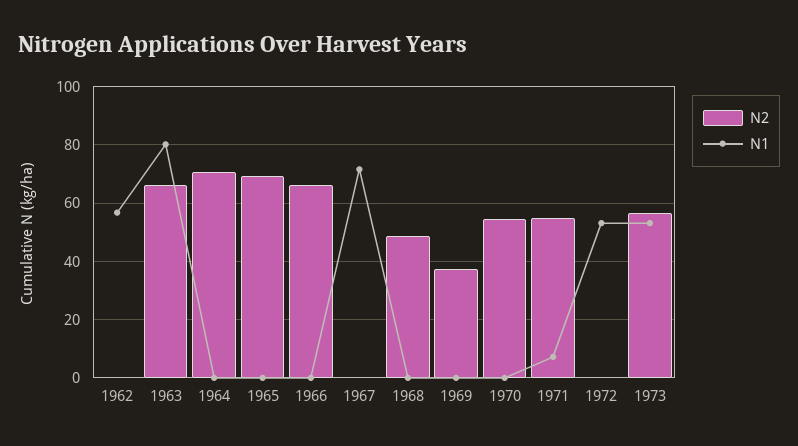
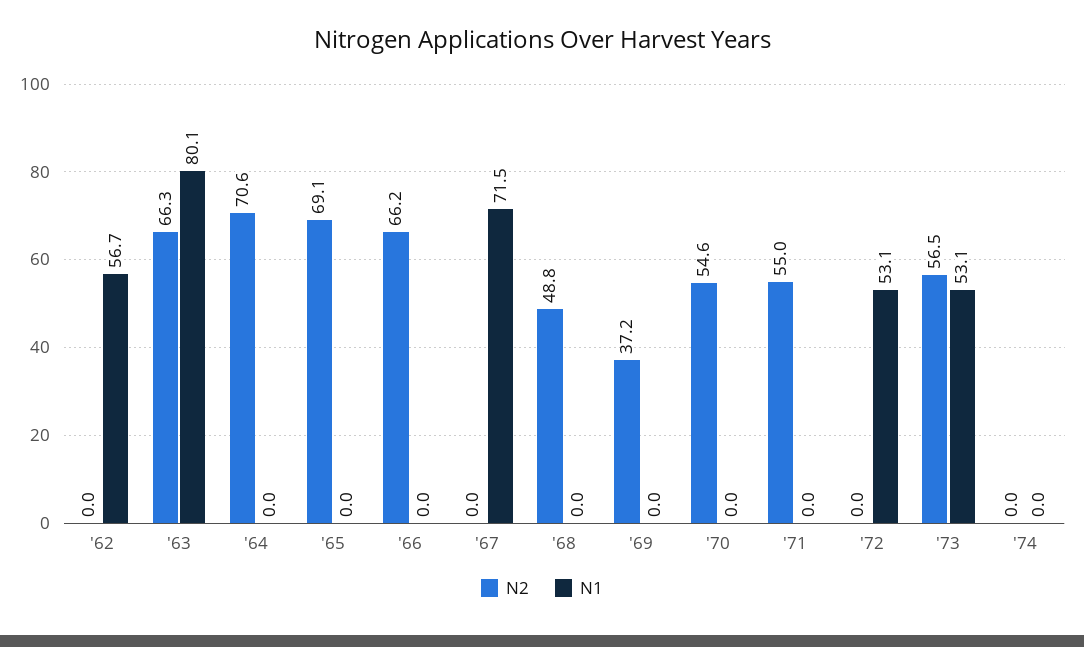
N1, 1971: 7.5 -> 0
N2, '74: none -> 0
N1, '74: none -> 0

